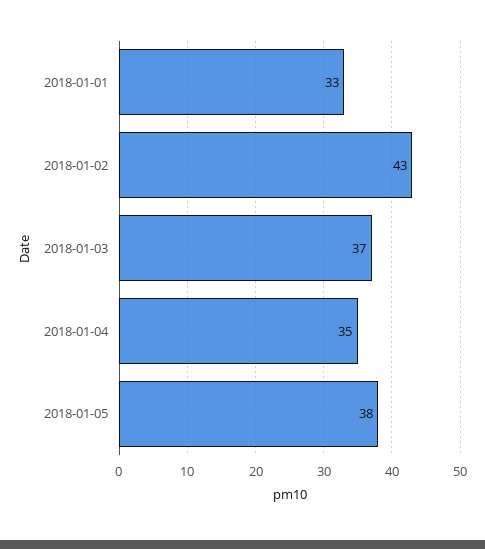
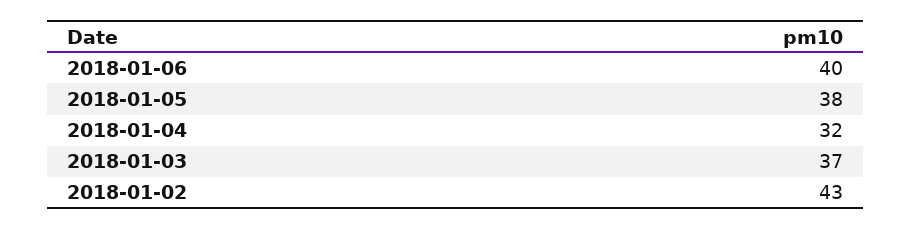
2018-01-01: 33 -> none
2018-01-04: 35 -> 32
2018-01-06: none -> 40

